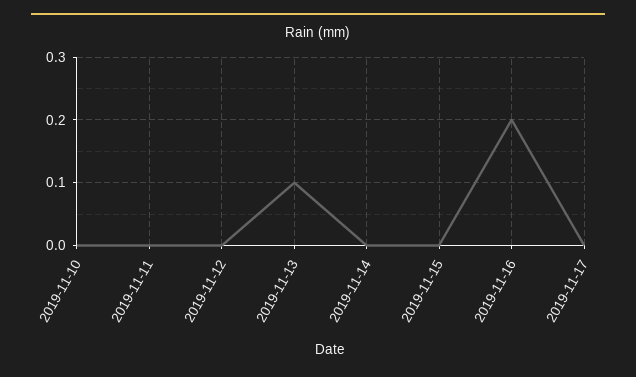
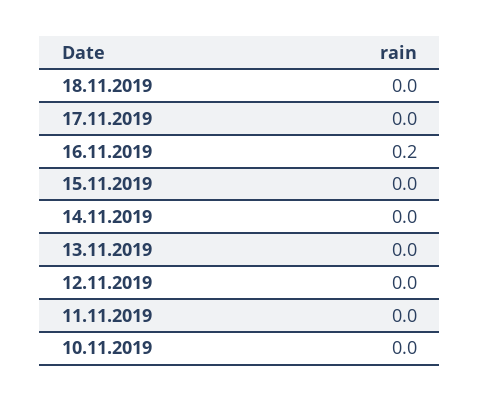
2019-11-13: 0.1 -> 0
18.11.2019: none -> 0

